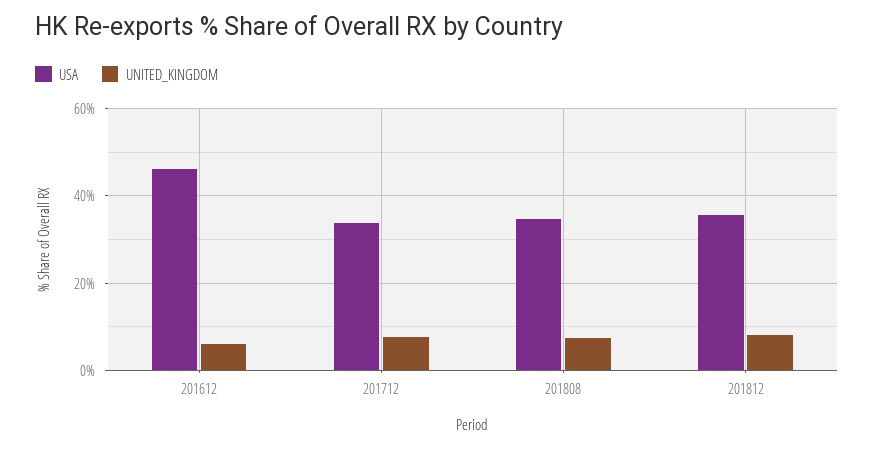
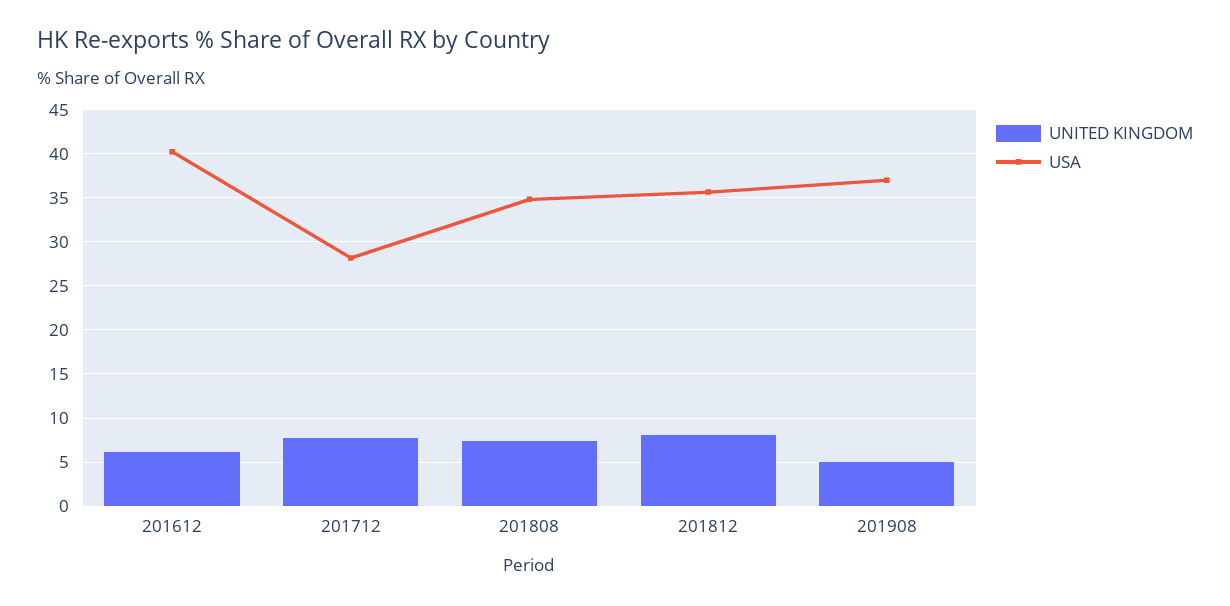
USA, 201612: 46 -> 40
USA, 201712: 34 -> 28
UNITED_KINGDOM, 201908: none -> 5
USA, 201908: none -> 37

